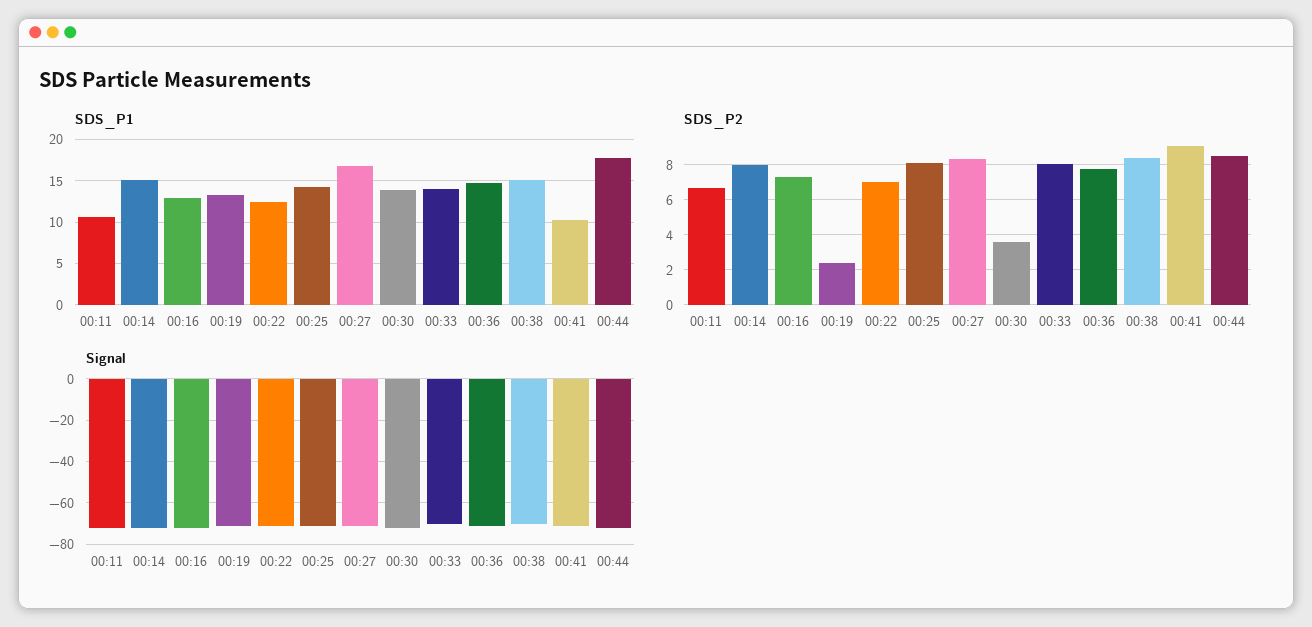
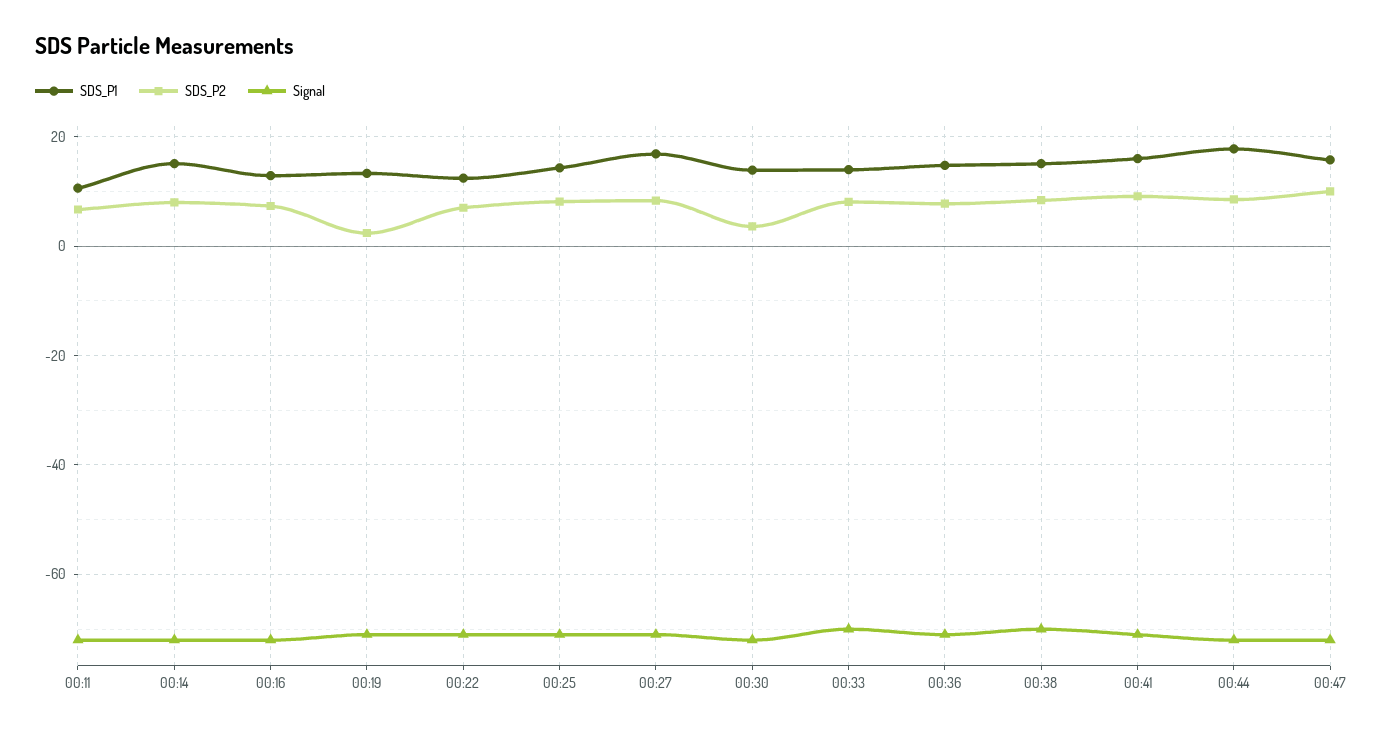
SDS_P1, 00:41: 10 -> 16
SDS_P1, 00:47: none -> 16
SDS_P2, 00:47: none -> 10
Signal, 00:47: none -> -72

